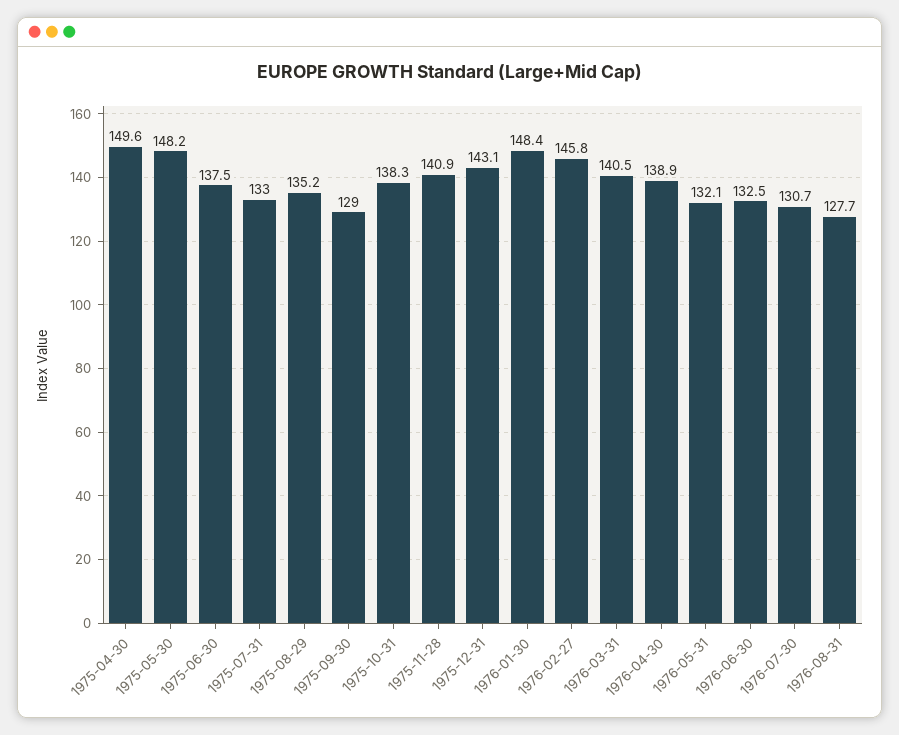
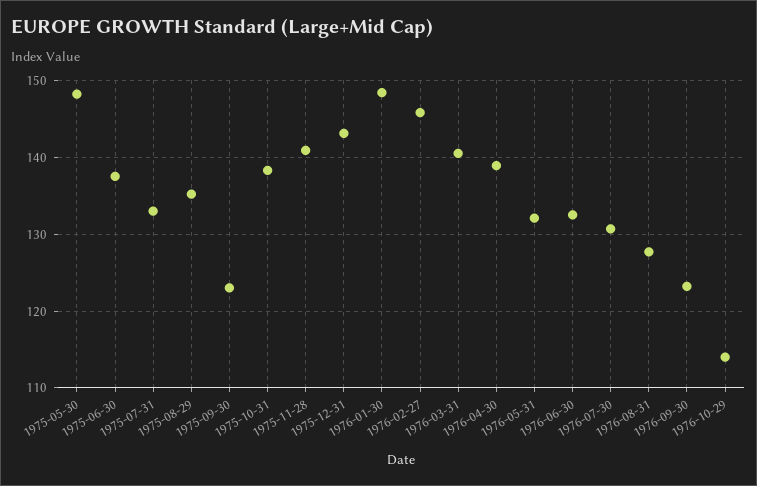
1975-04-30: 149.6 -> none
1975-09-30: 129 -> 123
1976-09-30: none -> 123
1976-10-29: none -> 114

